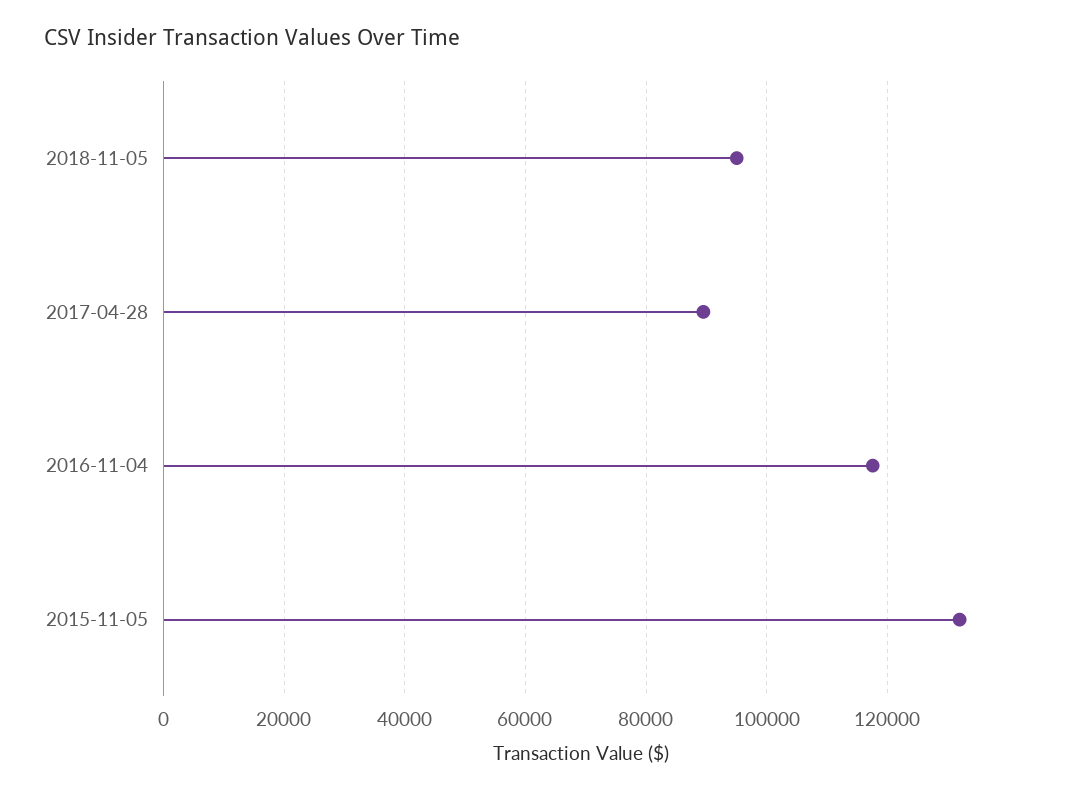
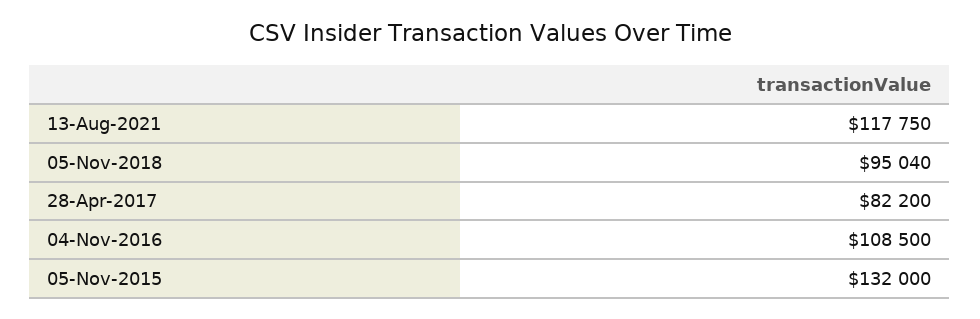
2017-04-28: 90000 -> 82200
2016-11-04: 118000 -> 108500
13-Aug-2021: none -> 117750

